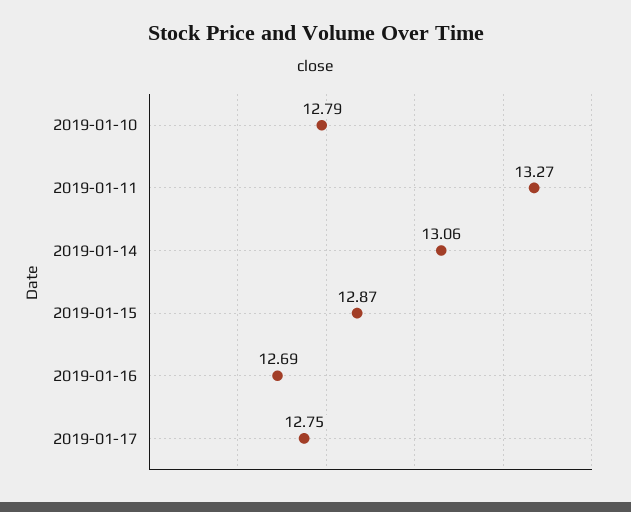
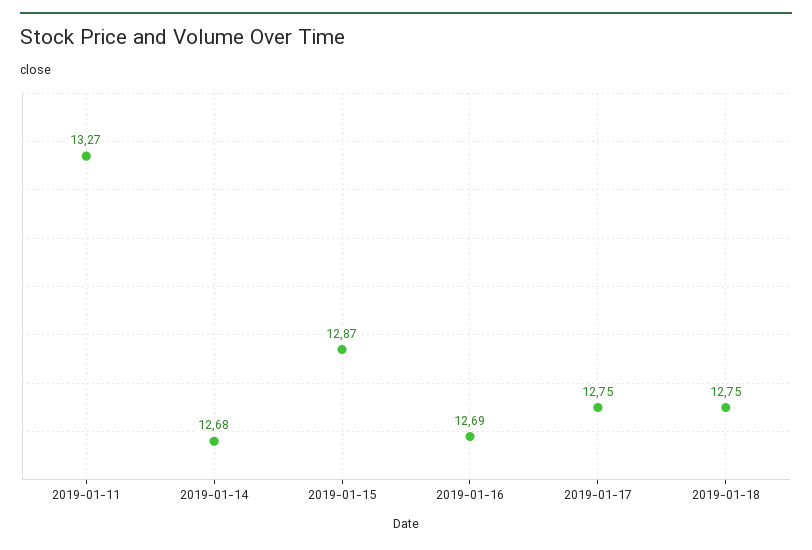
2019-01-10: 12.79 -> none
2019-01-14: 13.06 -> 12.68
2019-01-18: none -> 12.75

